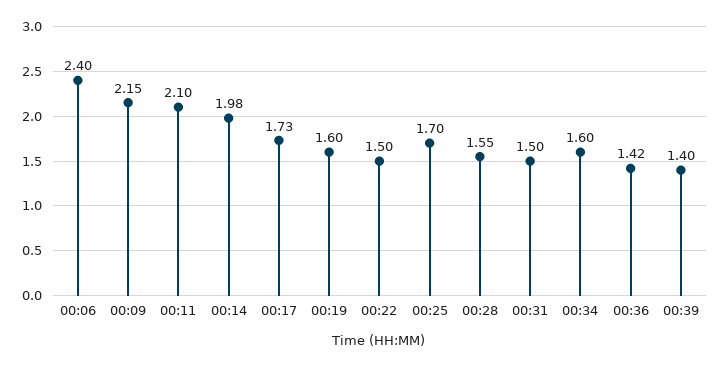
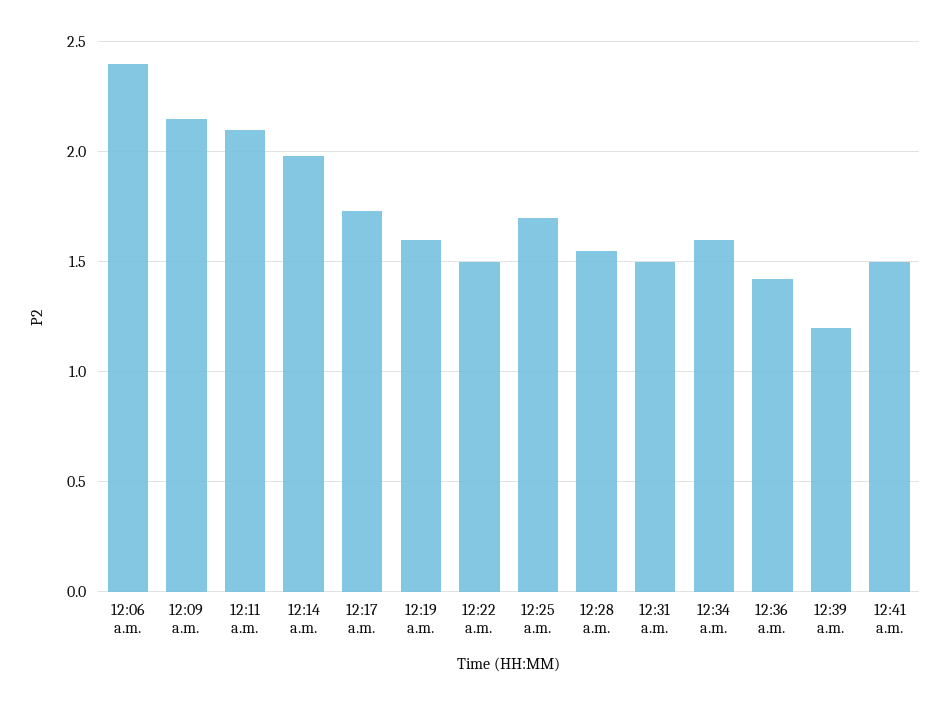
00:39: 1.4 -> 1.2
12:41 a.m.: none -> 1.5

